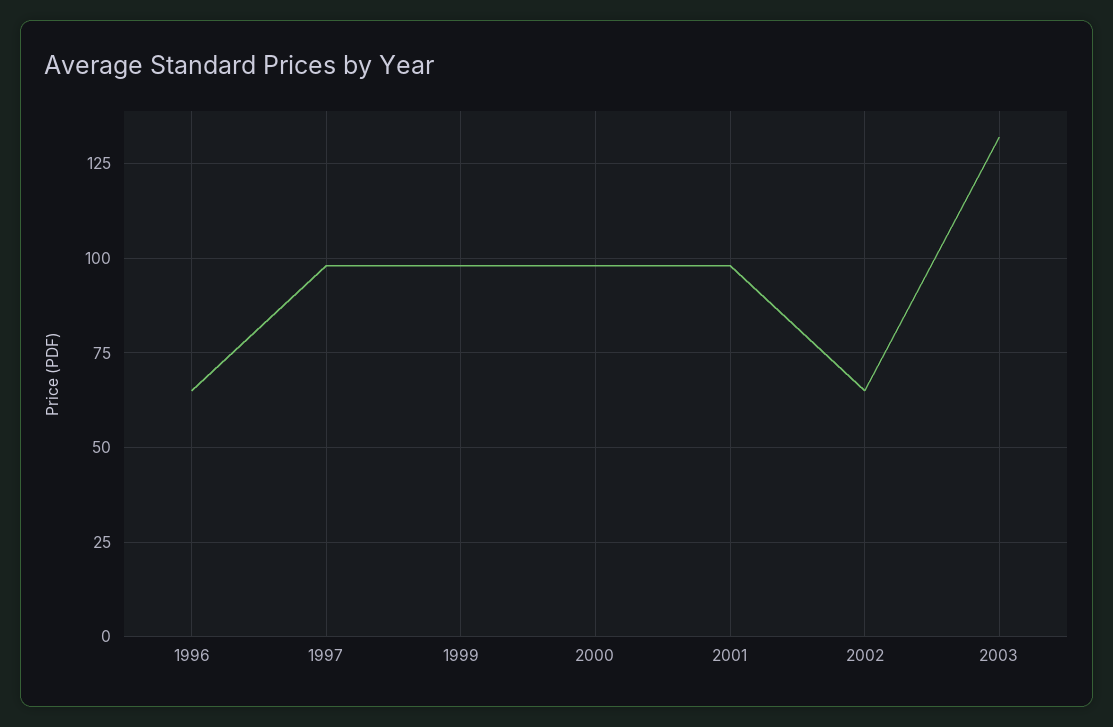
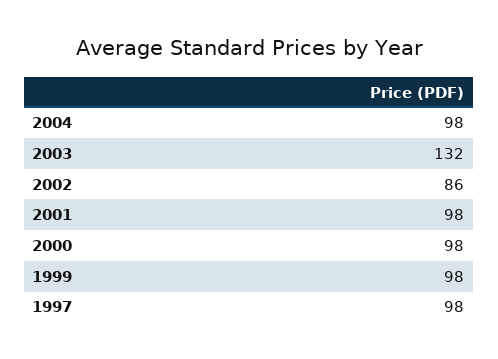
1996: 65 -> none
2002: 65 -> 86
2004: none -> 98

